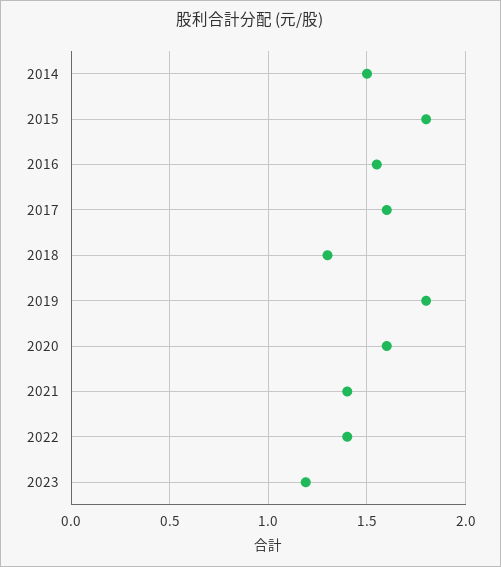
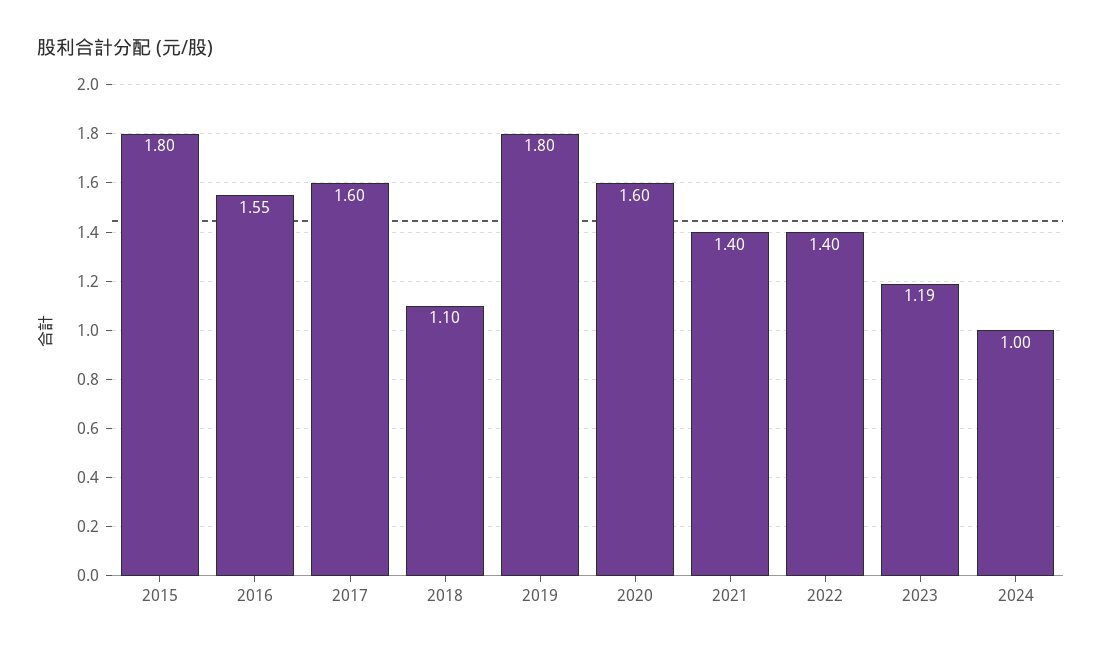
2014: 1.5 -> none
2018: 1.3 -> 1.1
2024: none -> 1

